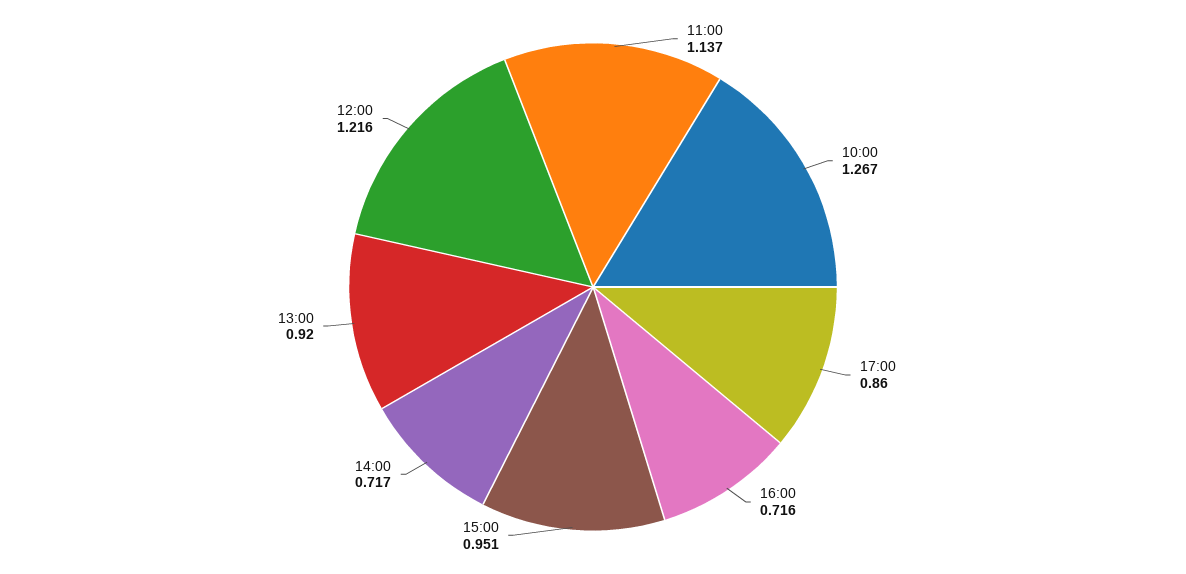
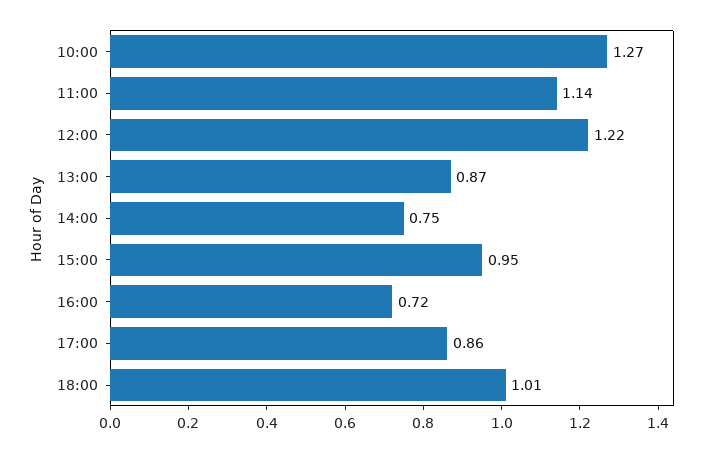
14:00: 0.717 -> 0.75
13:00: 0.92 -> 0.87
18:00: none -> 1.01

